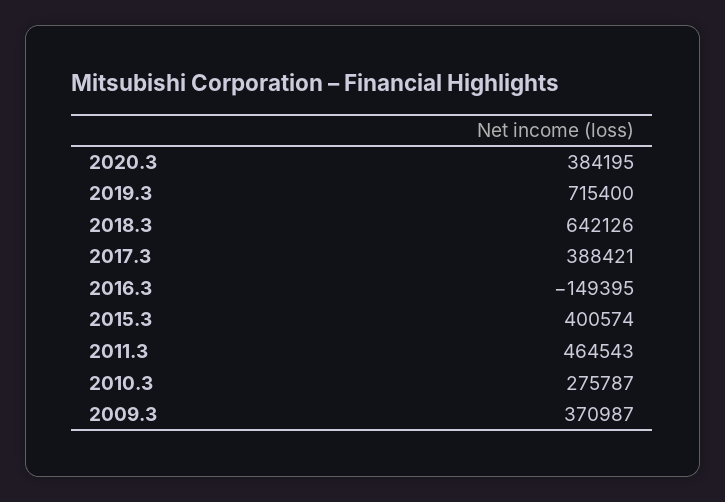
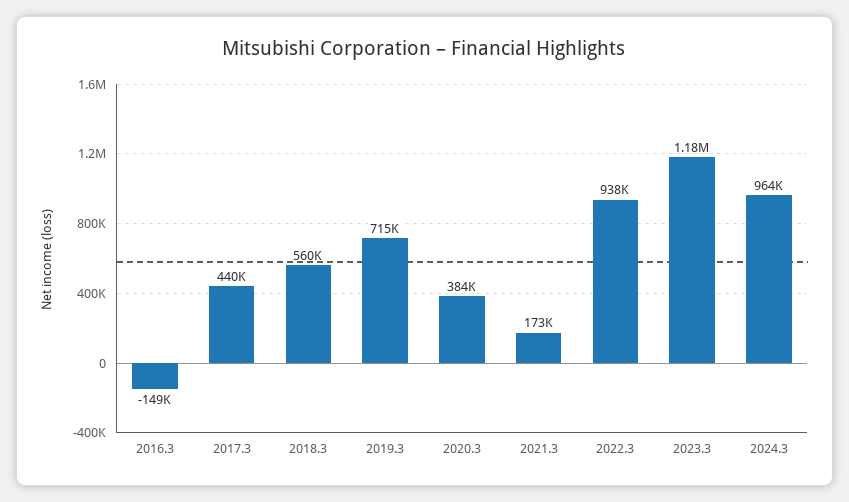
2018.3: 642126 -> 560000
2017.3: 388421 -> 440000
2015.3: 400574 -> none
2011.3: 464543 -> none
2010.3: 275787 -> none
2009.3: 370987 -> none
2021.3: none -> 173000
2022.3: none -> 938000
2023.3: none -> 1180000
2024.3: none -> 964000

